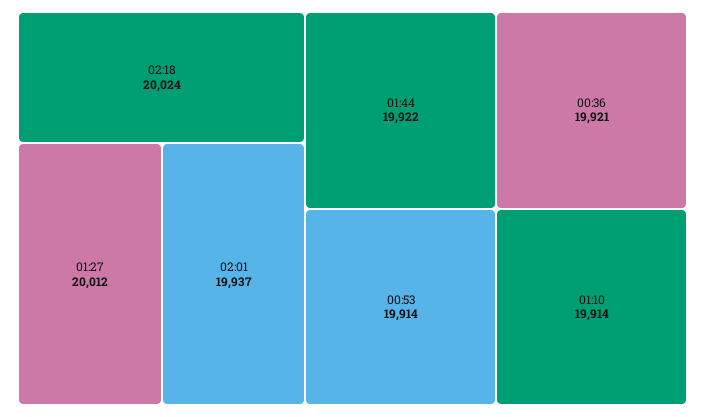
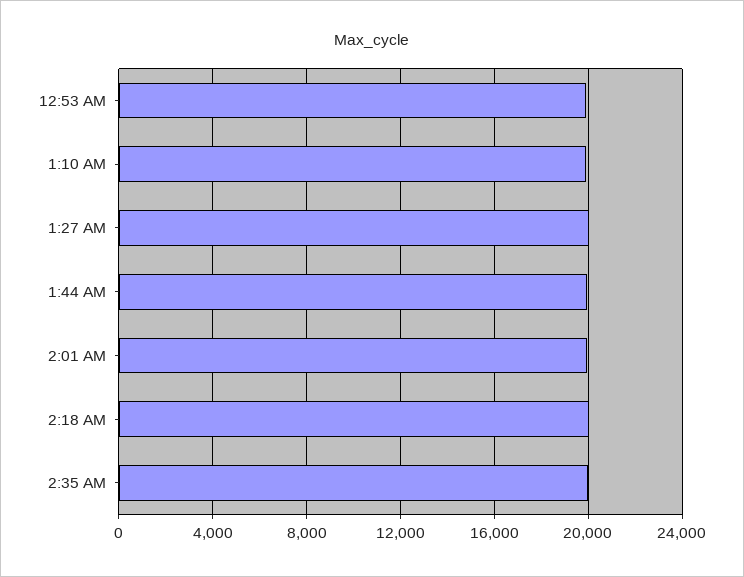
00:36: 19921 -> none
2:35 AM: none -> 20000

